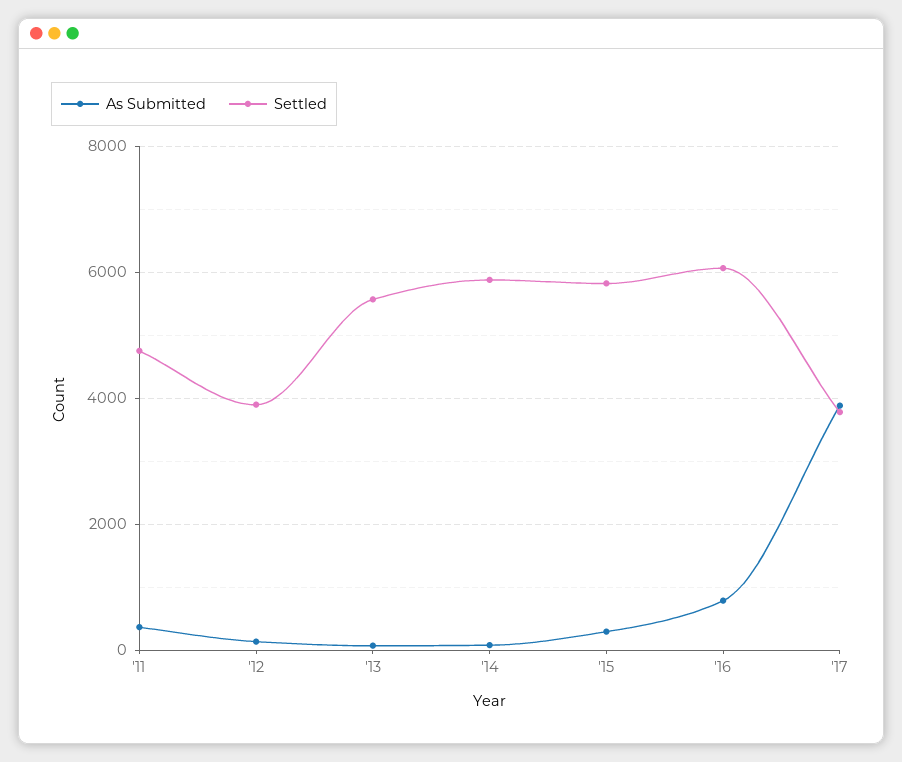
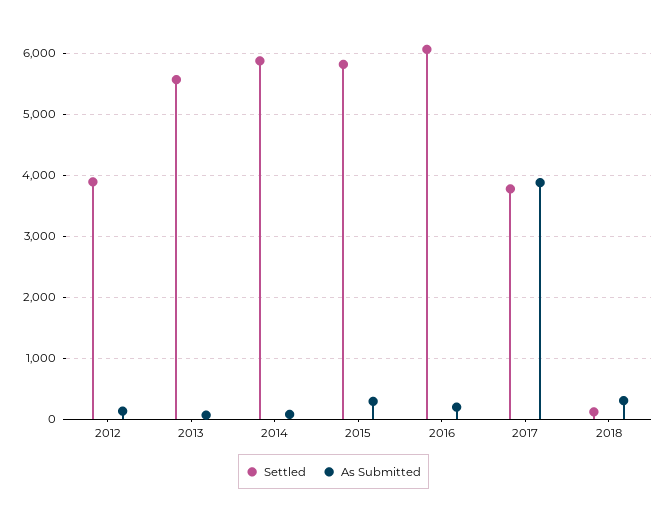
As Submitted, '11: 400 -> none
Settled, '11: 4800 -> none
As Submitted, '16: 800 -> 200
Settled, 2018: none -> 100
As Submitted, 2018: none -> 300

